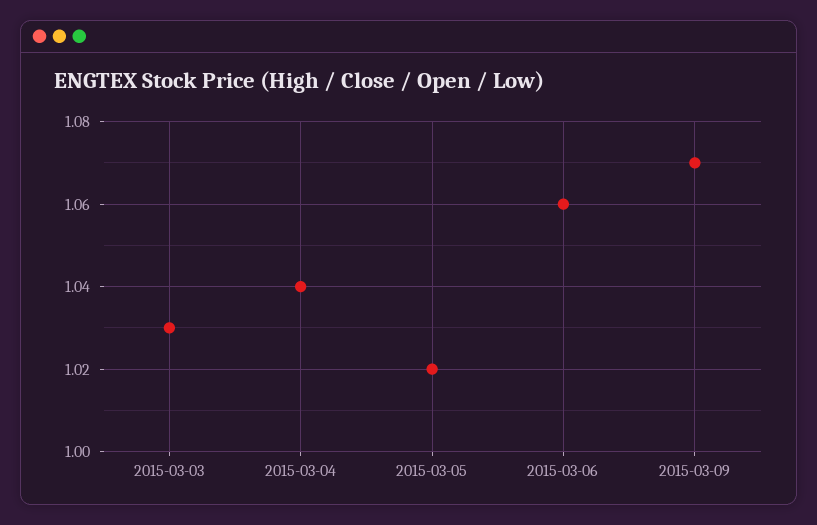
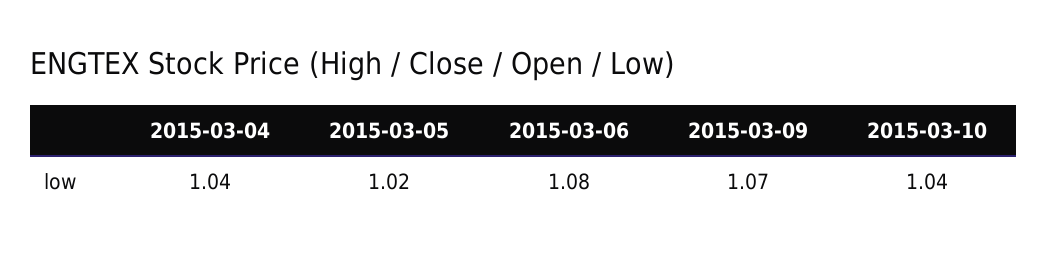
2015-03-03: 1.03 -> none
2015-03-06: 1.06 -> 1.08
2015-03-10: none -> 1.04

